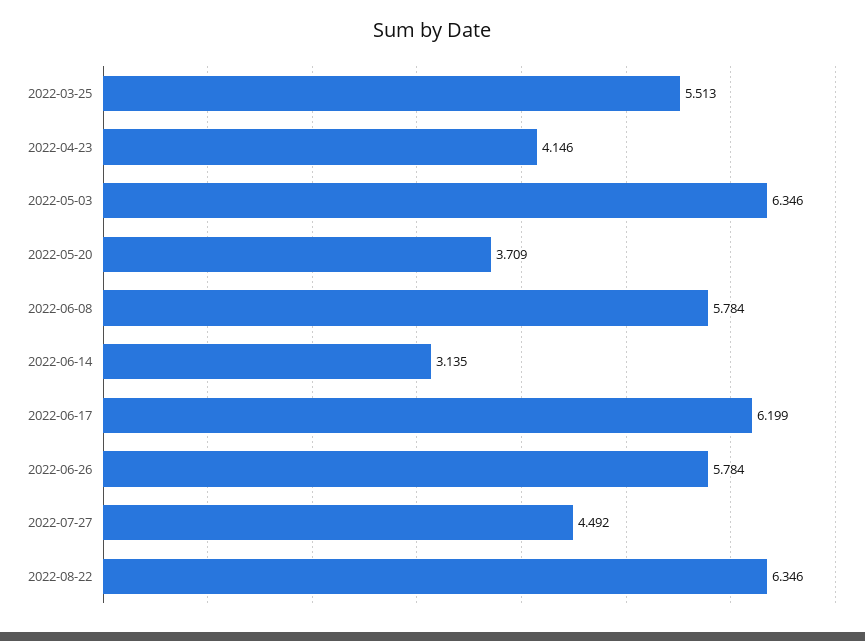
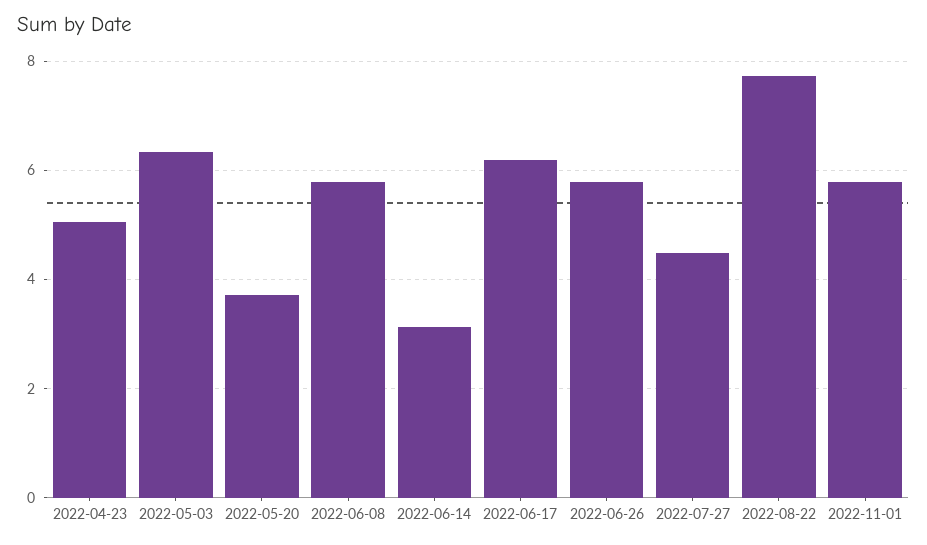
2022-03-25: 5.513 -> none
2022-04-23: 4.146 -> 5
2022-08-22: 6.346 -> 7.8
2022-11-01: none -> 5.8

